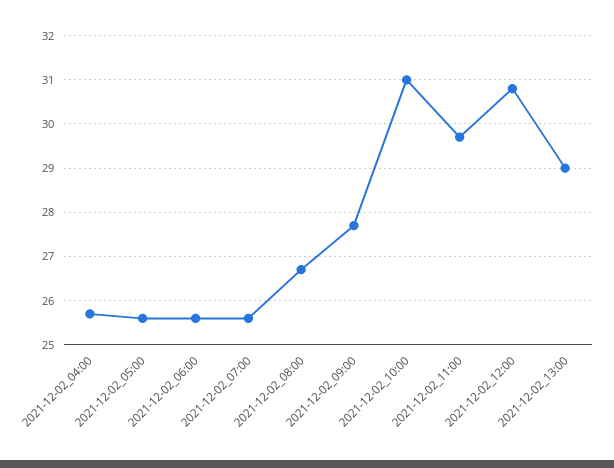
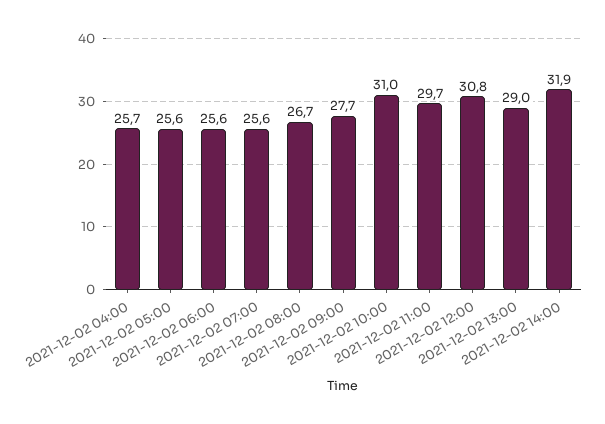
2021-12-02 14:00: none -> 31.9

